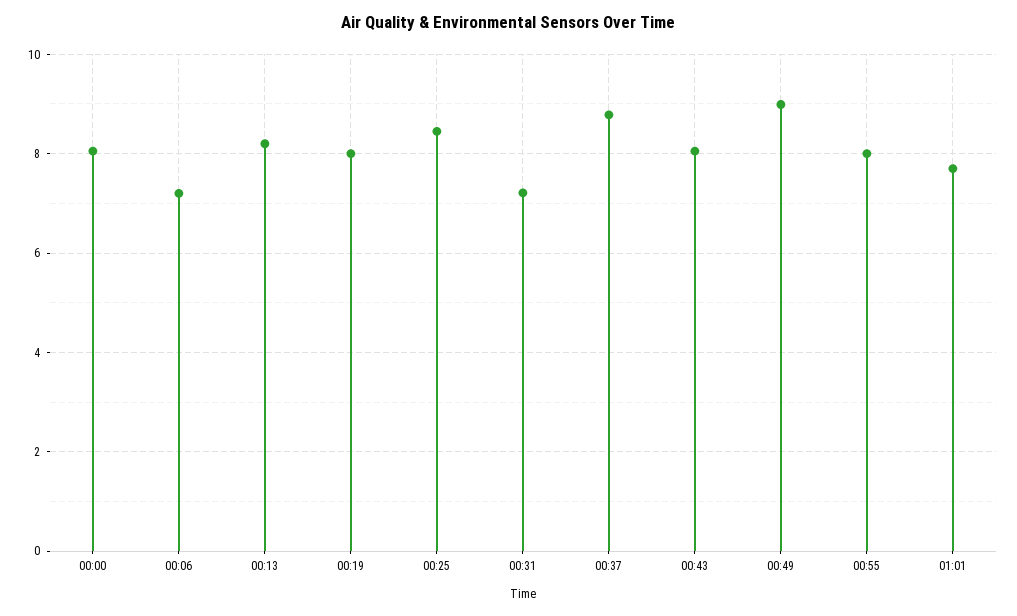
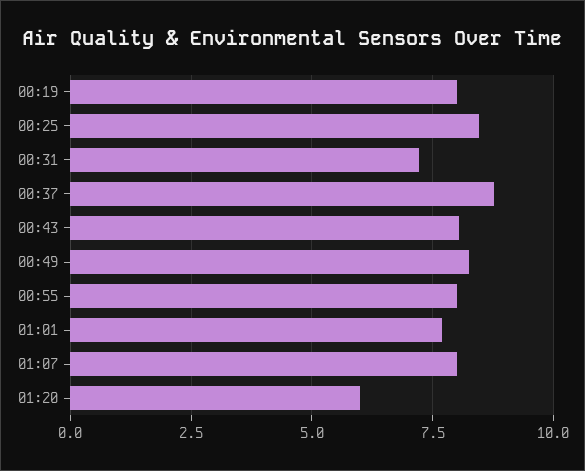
00:00: 8 -> none
00:06: 7.2 -> none
00:13: 8.2 -> none
00:49: 9 -> 8.25
01:07: none -> 8
01:20: none -> 6

